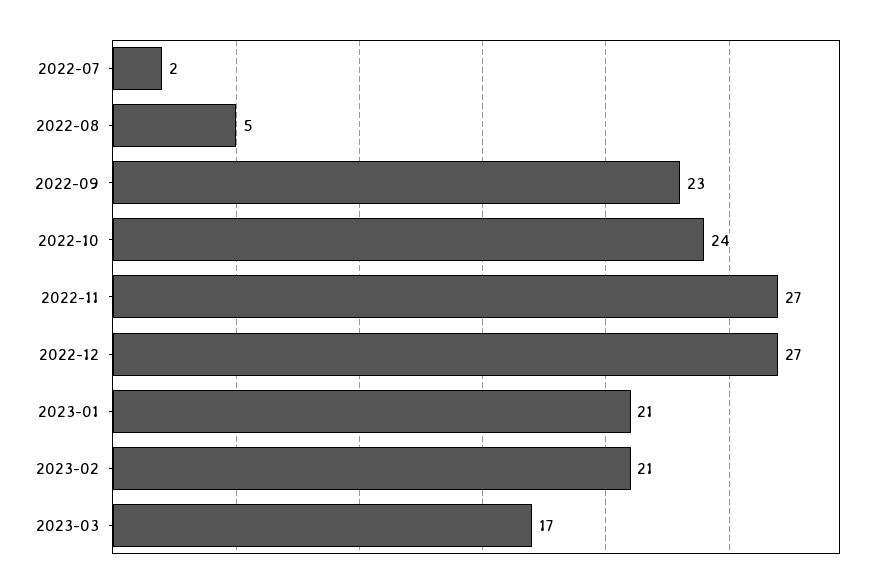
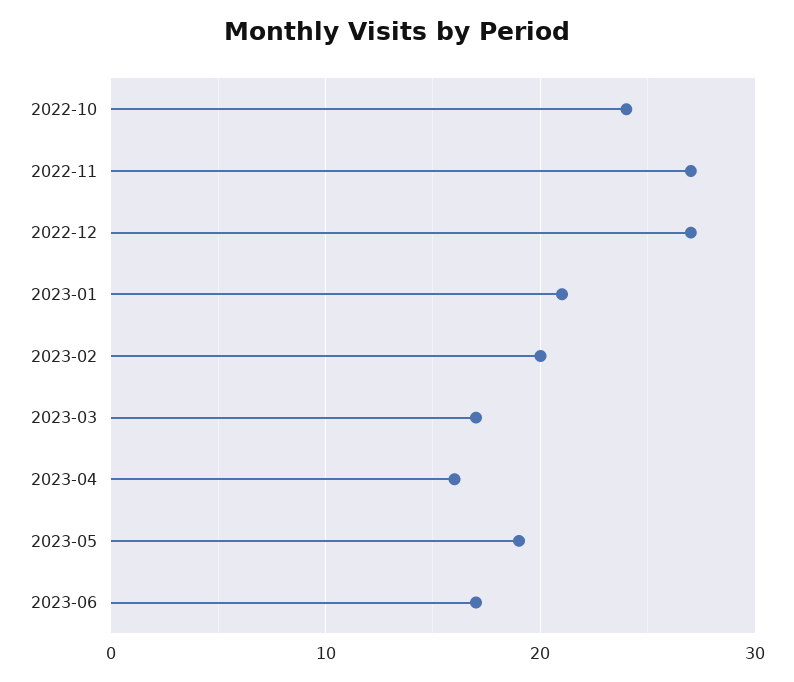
2022-07: 2 -> none
2022-08: 5 -> none
2022-09: 23 -> none
2023-02: 21 -> 20
2023-04: none -> 16
2023-05: none -> 19
2023-06: none -> 17

